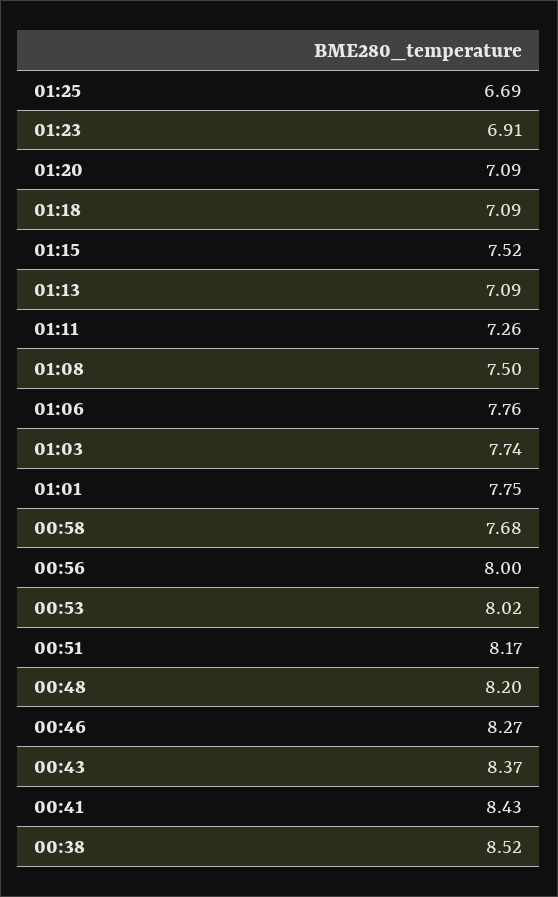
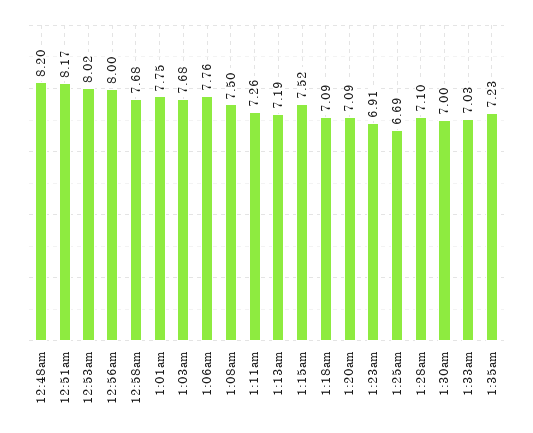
01:13: 7.09 -> 7.19
01:03: 7.74 -> 7.68
00:46: 8.27 -> none
00:43: 8.37 -> none
00:41: 8.43 -> none
00:38: 8.52 -> none
1:28am: none -> 7.1
1:30am: none -> 7
1:33am: none -> 7.03
1:35am: none -> 7.23

